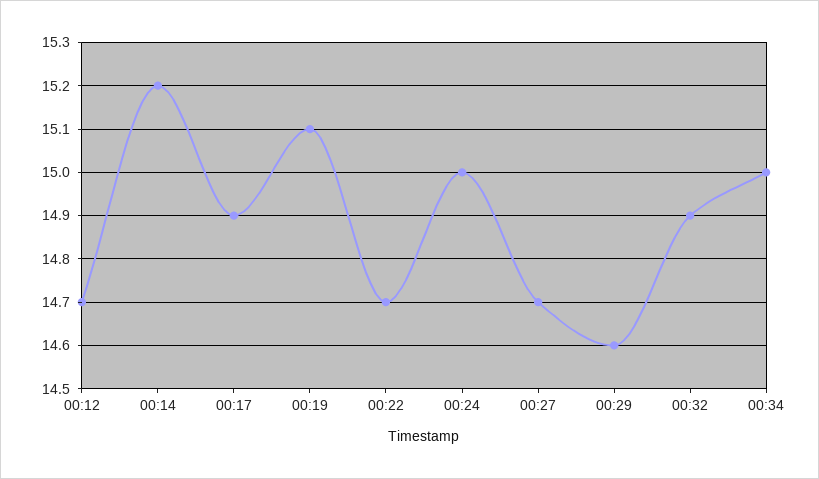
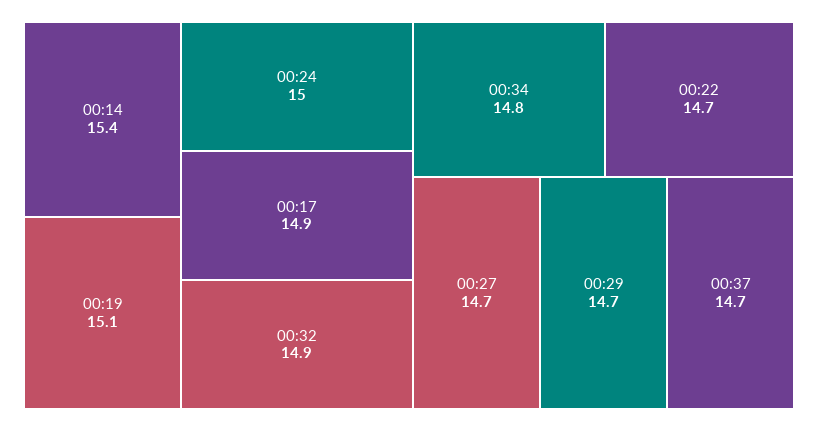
00:12: 14.7 -> none
00:14: 15.2 -> 15.4
00:29: 14.6 -> 14.7
00:34: 15 -> 14.8
00:37: none -> 14.7

